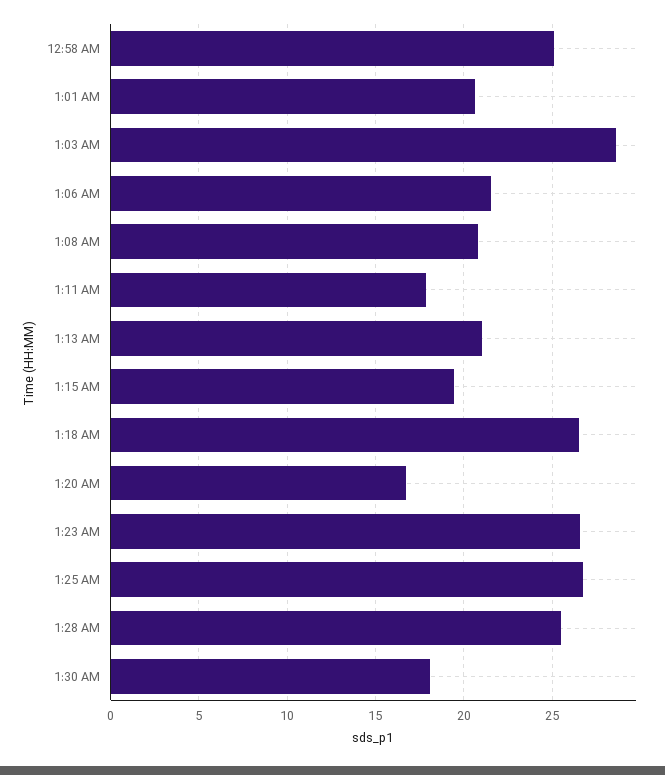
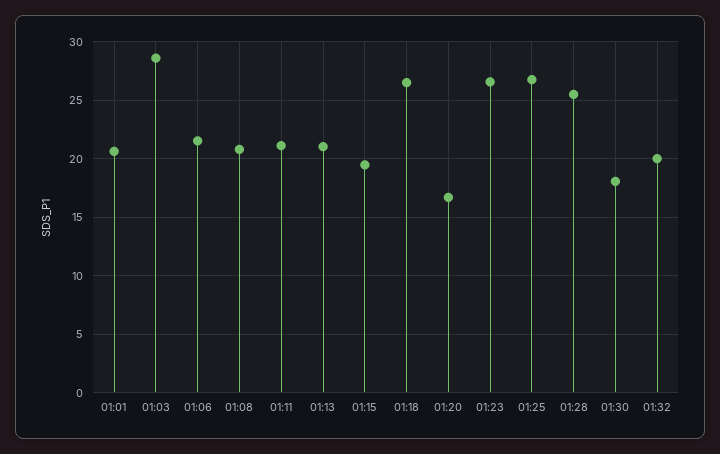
12:58 AM: 25 -> none
1:11 AM: 18 -> 21
01:32: none -> 20

